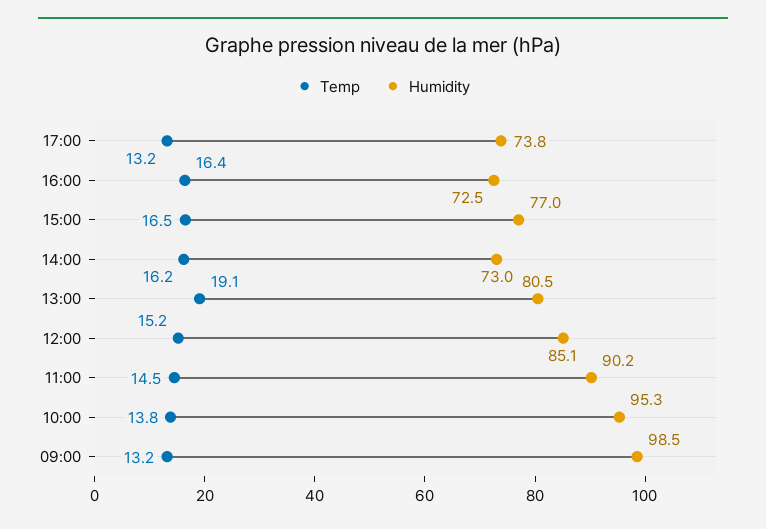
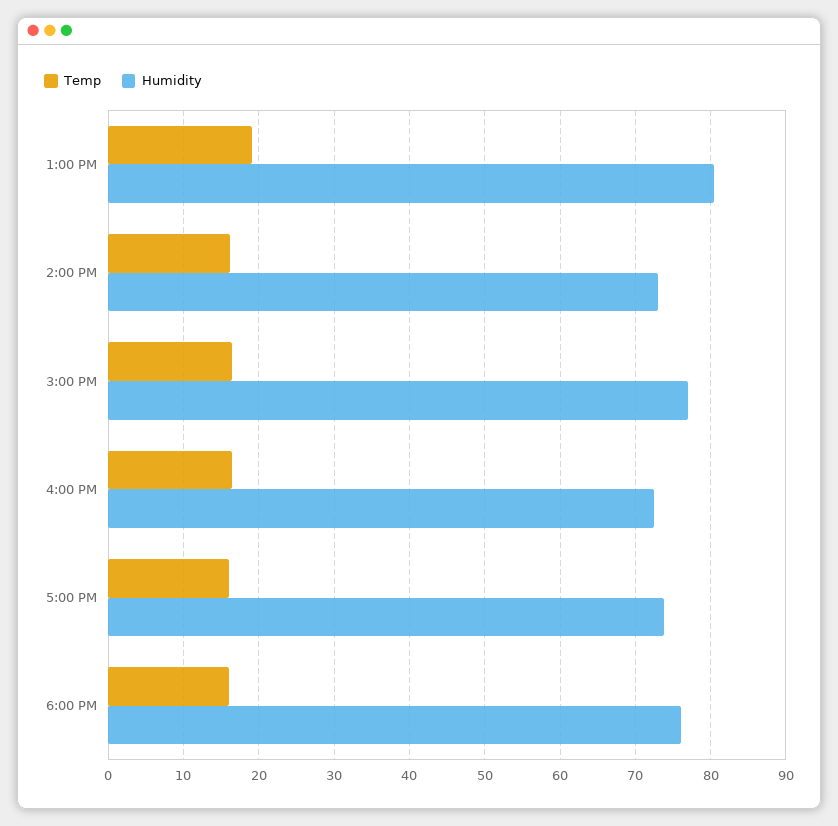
Temp, 17:00: 13.2 -> 16
Temp, 12:00: 15.2 -> none
Humidity, 12:00: 85.1 -> none
Temp, 11:00: 14.5 -> none
Humidity, 11:00: 90.2 -> none
Temp, 10:00: 13.8 -> none
Humidity, 10:00: 95.3 -> none
Temp, 09:00: 13.2 -> none
Humidity, 09:00: 98.5 -> none
Temp, 6:00 PM: none -> 16
Humidity, 6:00 PM: none -> 76

